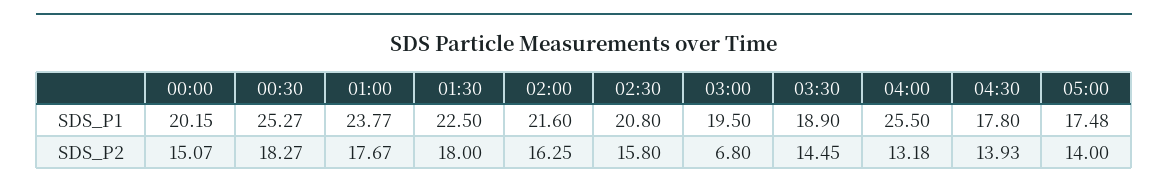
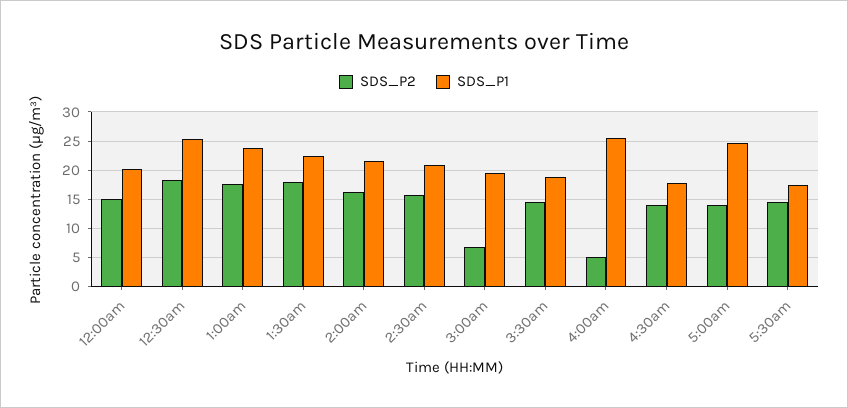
SDS_P1, 05:00: 17.48 -> 25
SDS_P2, 04:00: 13.18 -> 5
SDS_P2, 5:30am: none -> 15
SDS_P1, 5:30am: none -> 17.5

